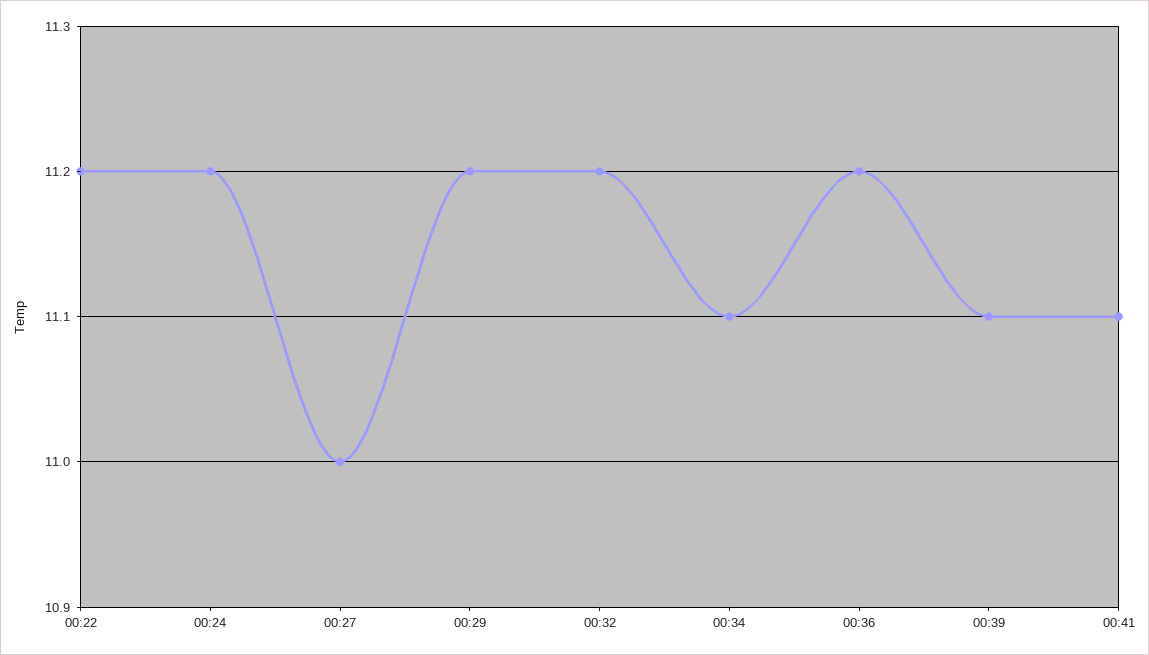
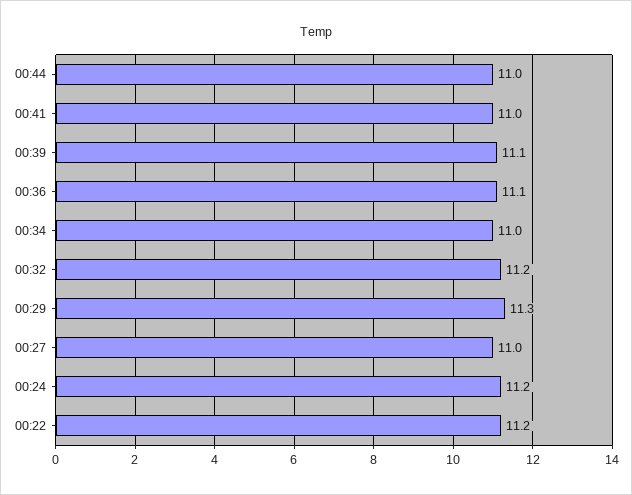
00:29: 11.2 -> 11.3
00:34: 11.1 -> 11
00:36: 11.2 -> 11.1
00:41: 11.1 -> 11
00:44: none -> 11

